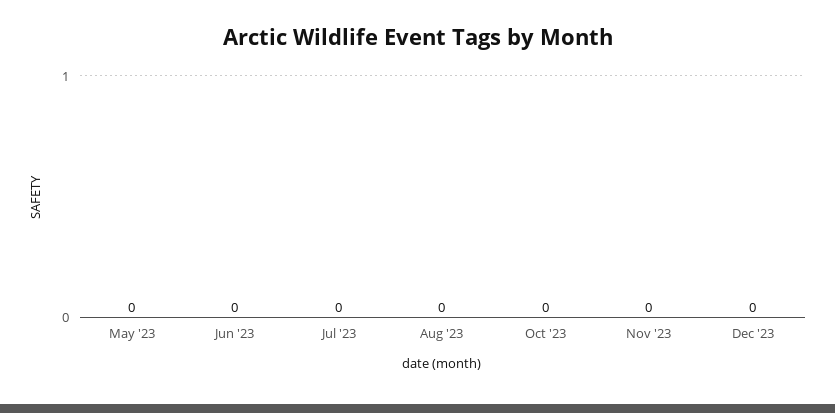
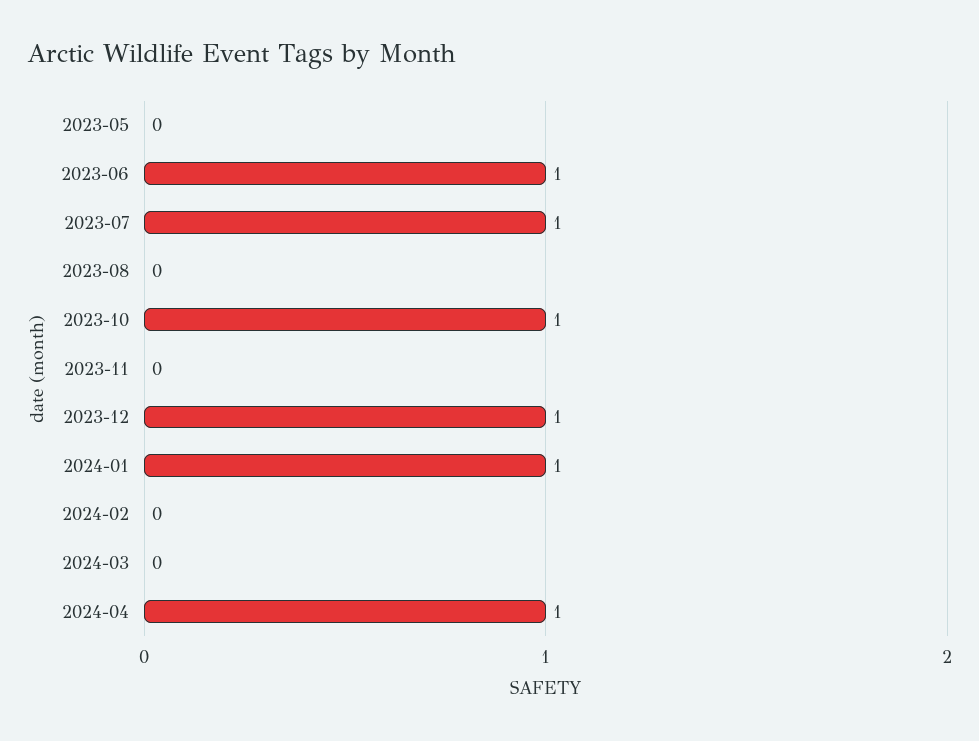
Jun '23: 0 -> 1
Jul '23: 0 -> 1
Oct '23: 0 -> 1
Dec '23: 0 -> 1
2024-01: none -> 1
2024-02: none -> 0
2024-03: none -> 0
2024-04: none -> 1

